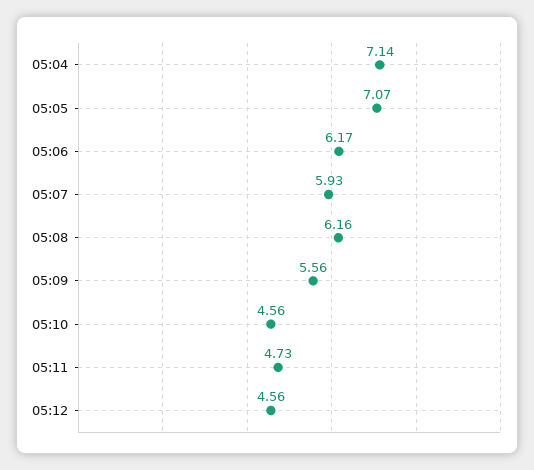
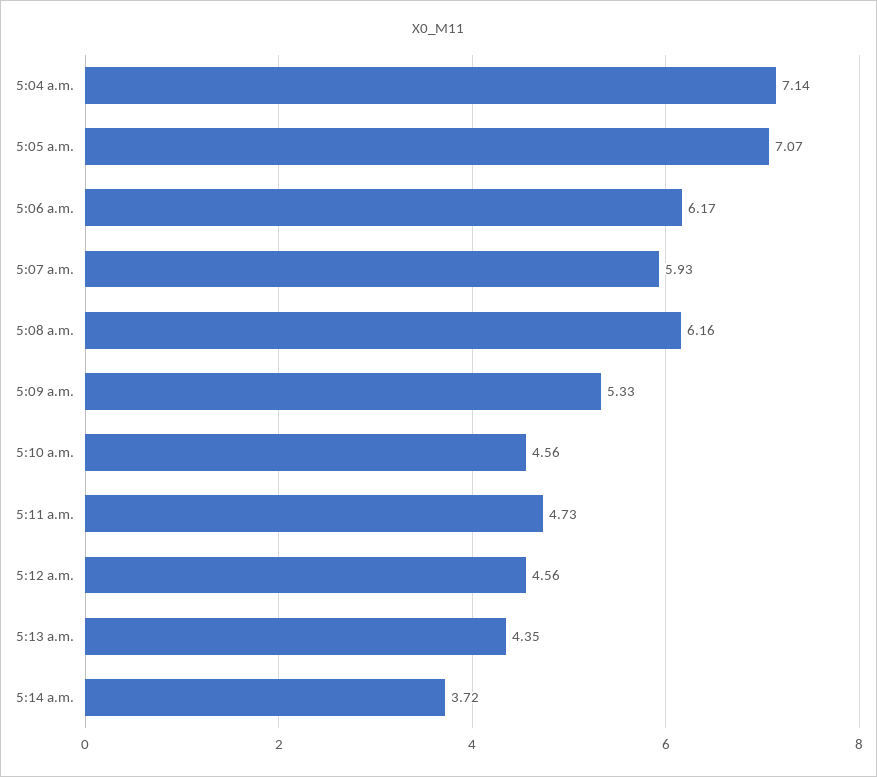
05:09: 5.56 -> 5.33
5:13 a.m.: none -> 4.35
5:14 a.m.: none -> 3.72

